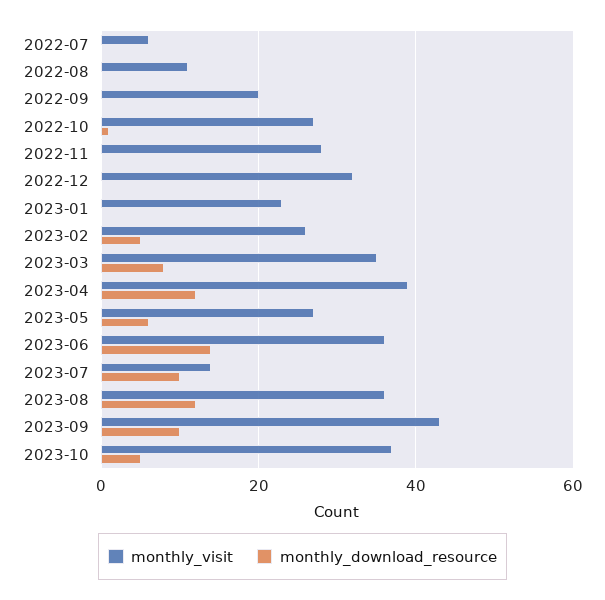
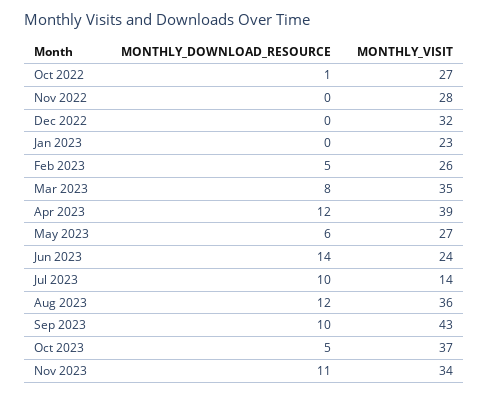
monthly_visit, 2022-07: 5 -> none
monthly_download_resource, 2022-07: 0 -> none
monthly_visit, 2022-08: 10 -> none
monthly_download_resource, 2022-08: 0 -> none
monthly_visit, 2022-09: 20 -> none
monthly_download_resource, 2022-09: 0 -> none
monthly_visit, 2023-06: 35 -> 24
monthly_download_resource, Nov 2023: none -> 11
monthly_visit, Nov 2023: none -> 34

